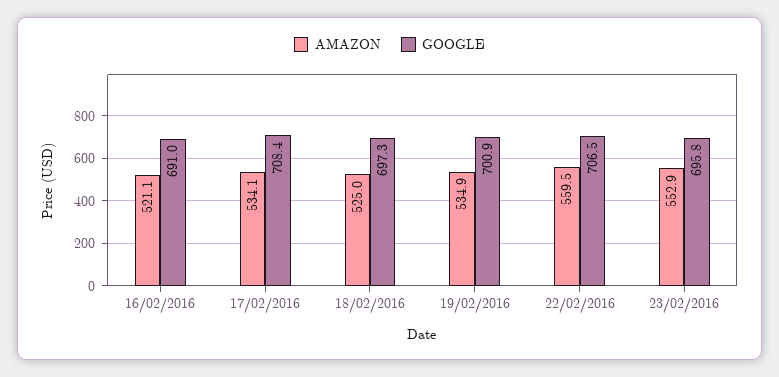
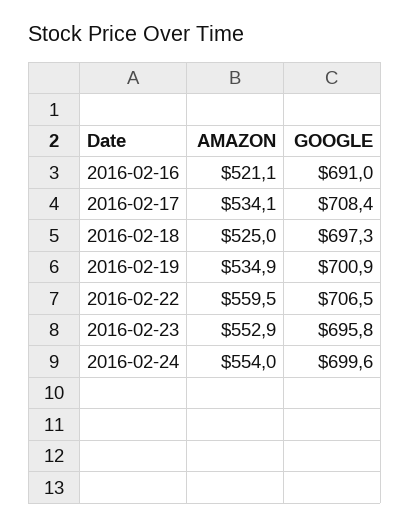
AMAZON, 2016-02-24: none -> 554
GOOGLE, 2016-02-24: none -> 699.6

